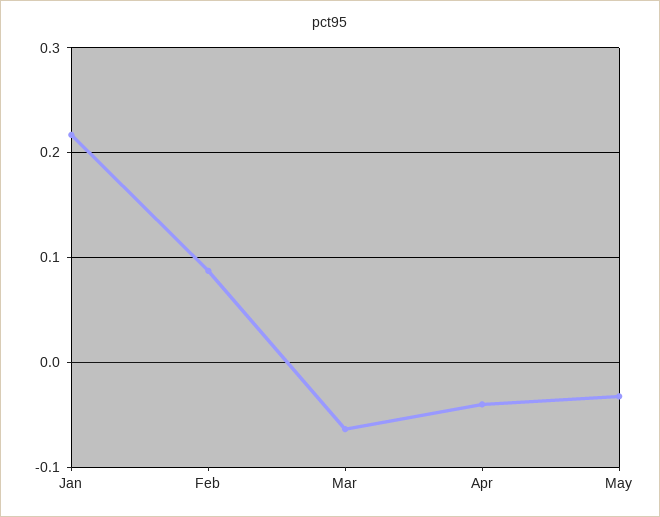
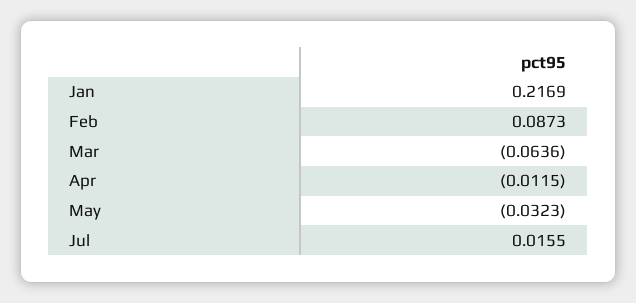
Apr: -0.04 -> -0.0115
Jul: none -> 0.0155

